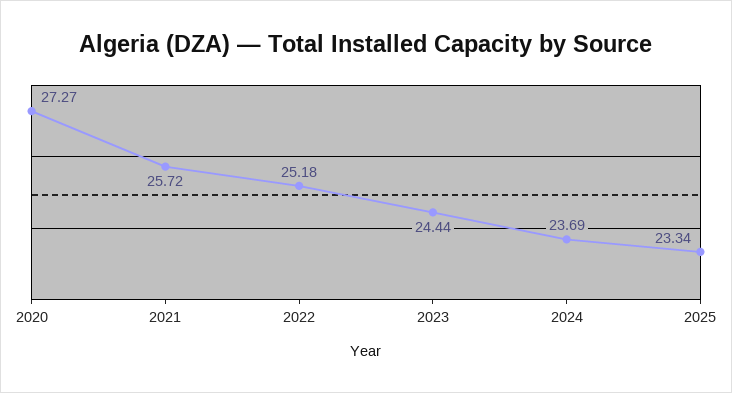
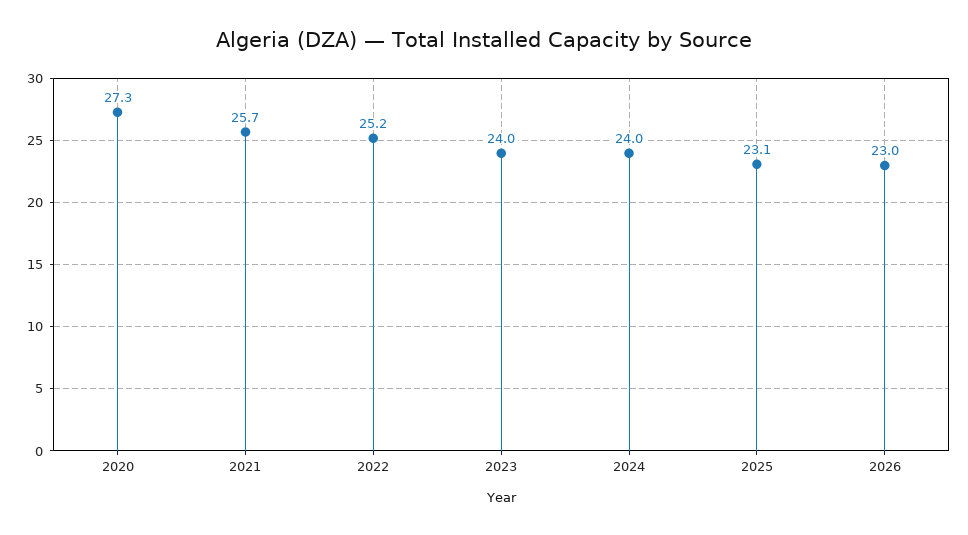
2023: 24.44 -> 24
2024: 23.69 -> 24
2025: 23.34 -> 23.1
2026: none -> 23

